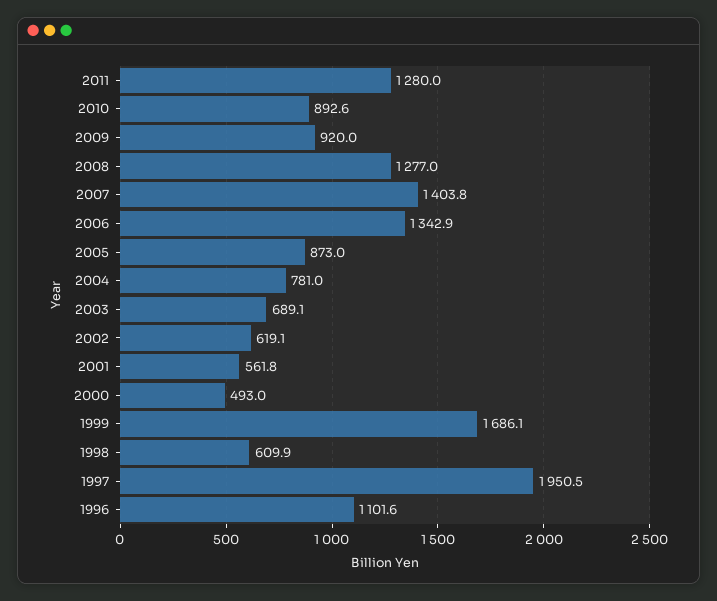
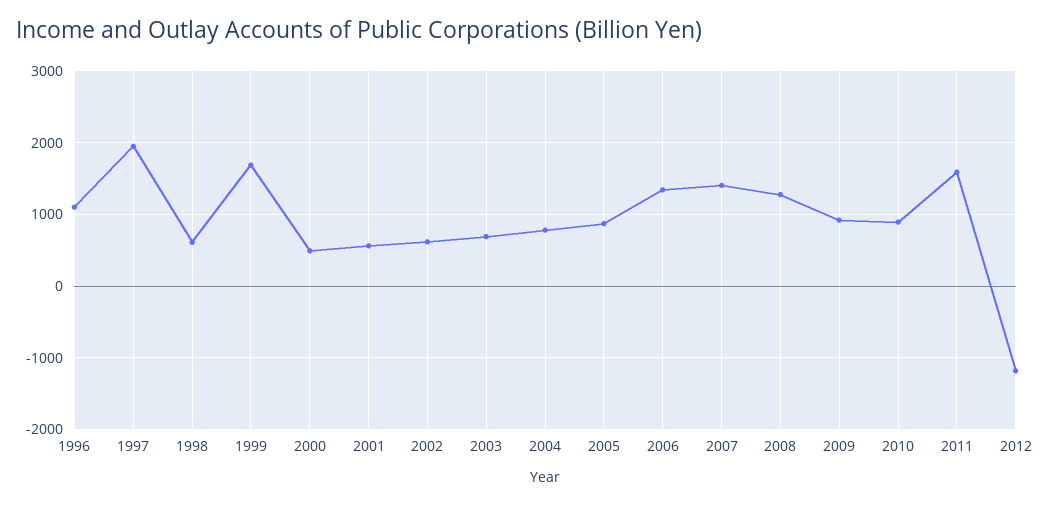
2011: 1280 -> 1600
2012: none -> -1200

